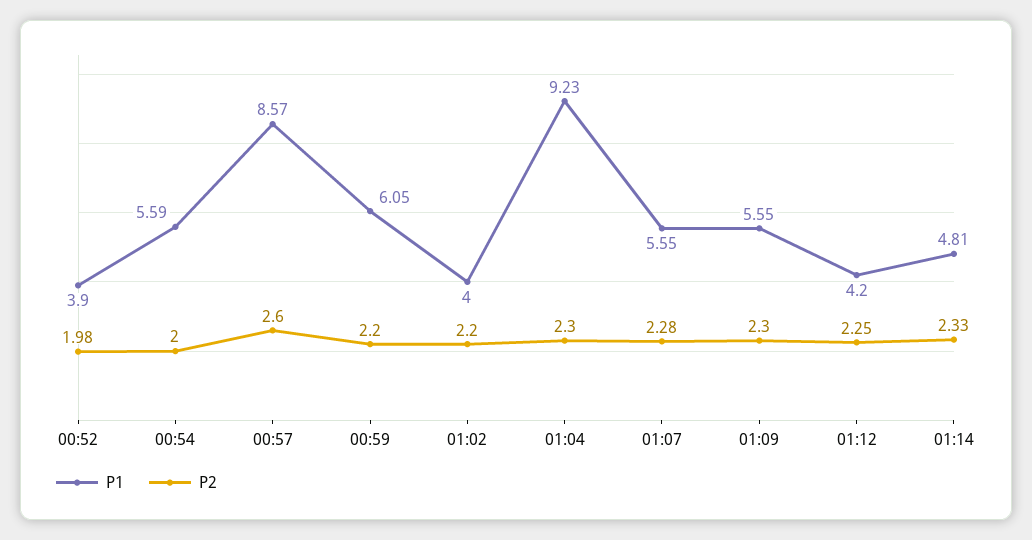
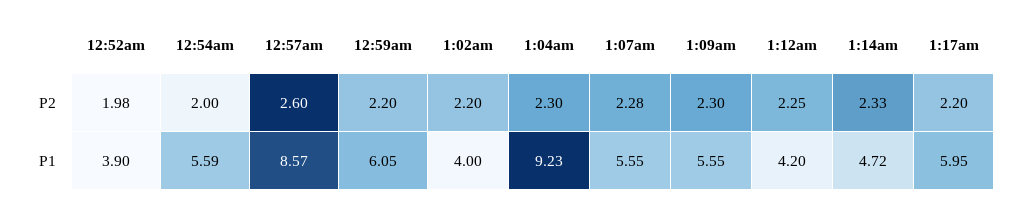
P1, 01:14: 4.81 -> 4.72
P2, 1:17am: none -> 2.2
P1, 1:17am: none -> 5.95

